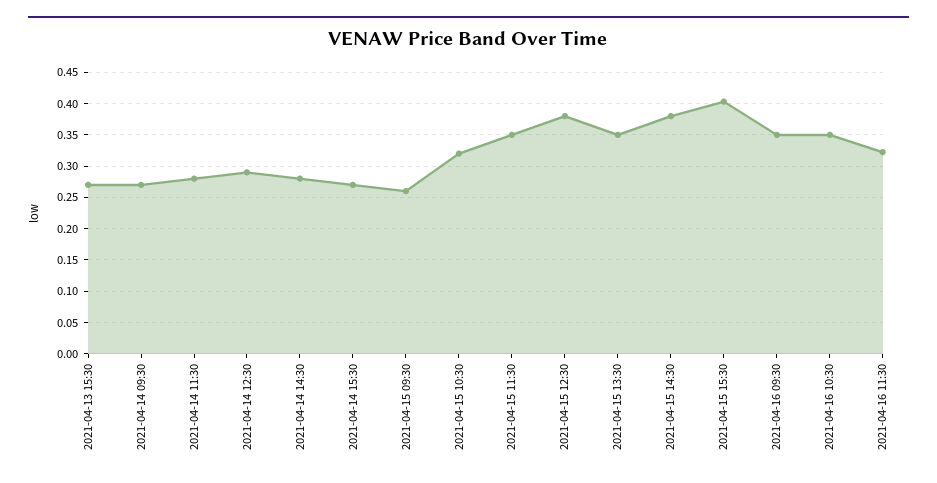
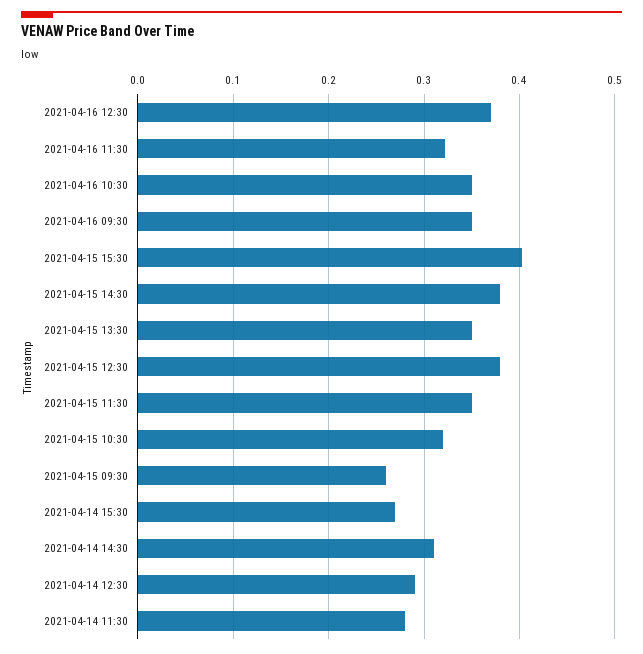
2021-04-13 15:30: 0.27 -> none
2021-04-14 09:30: 0.27 -> none
2021-04-14 14:30: 0.28 -> 0.31
2021-04-16 12:30: none -> 0.37

